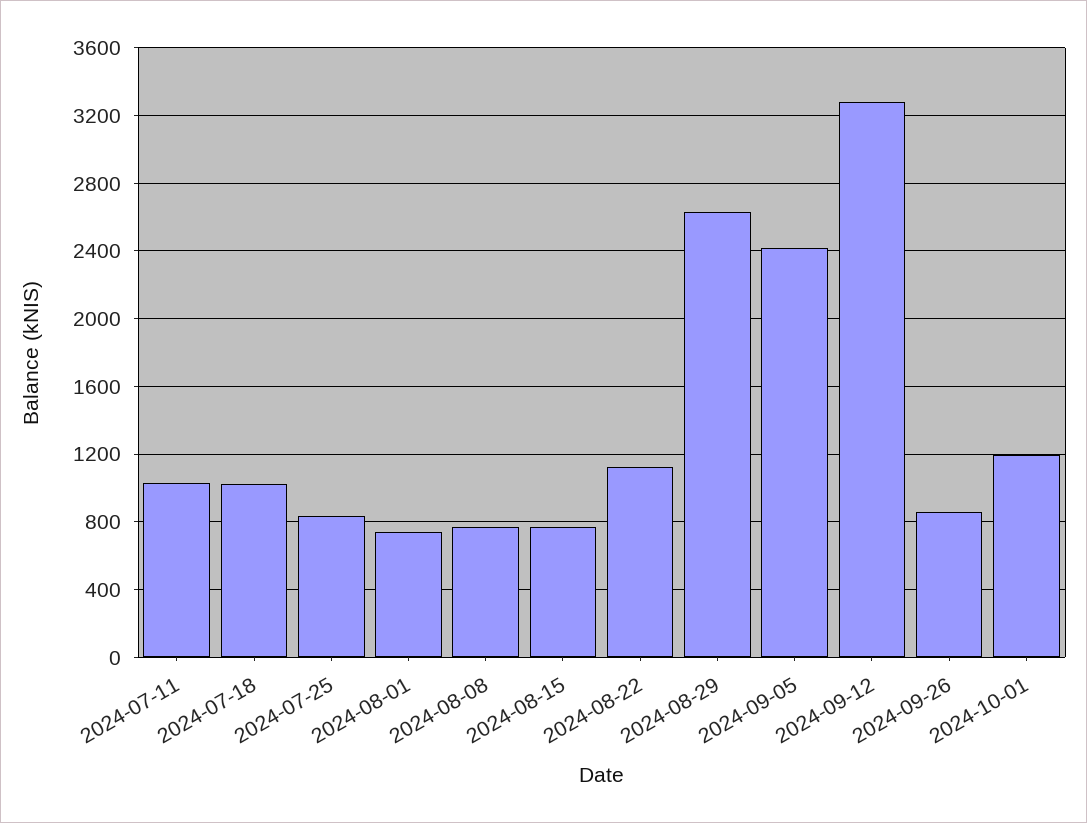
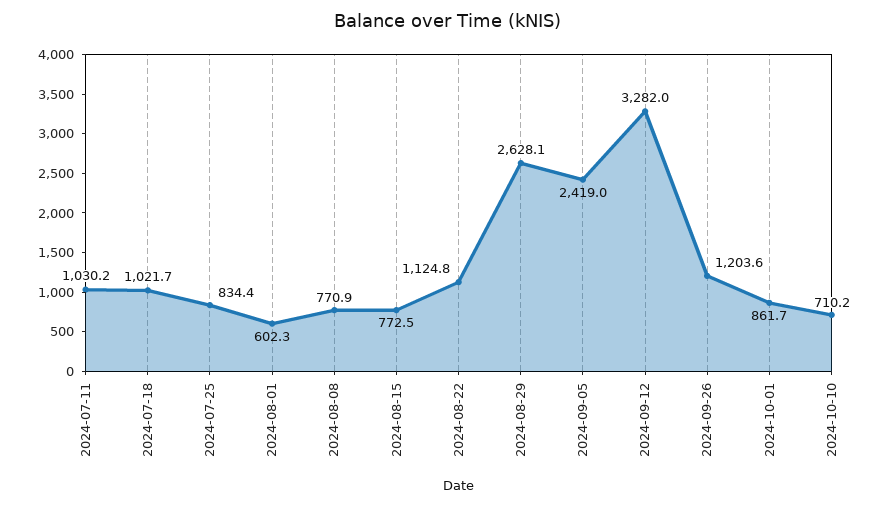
2024-08-01: 750 -> 602.3
2024-09-26: 850 -> 1203.6
2024-10-01: 1200 -> 861.7
2024-10-10: none -> 710.2

